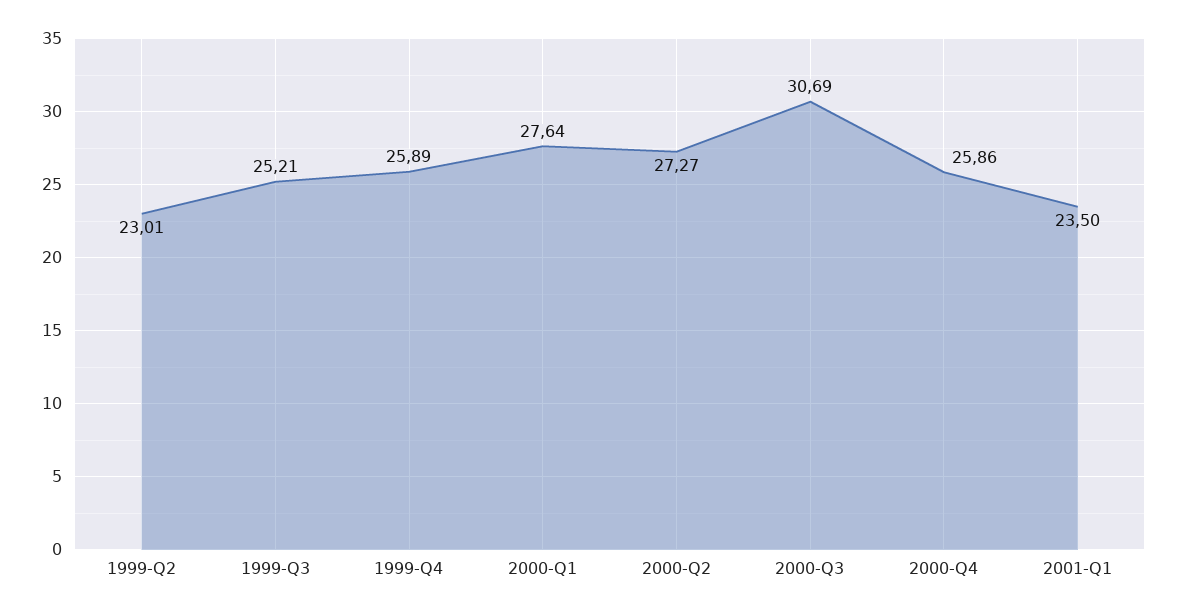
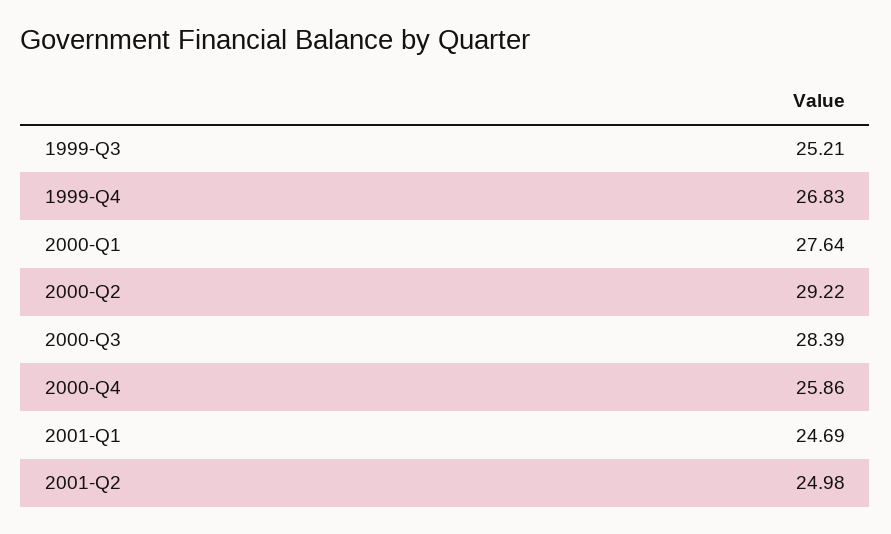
1999-Q2: 23.01 -> none
1999-Q4: 25.89 -> 26.83
2000-Q2: 27.27 -> 29.22
2000-Q3: 30.69 -> 28.39
2001-Q1: 23.5 -> 24.69
2001-Q2: none -> 24.98

